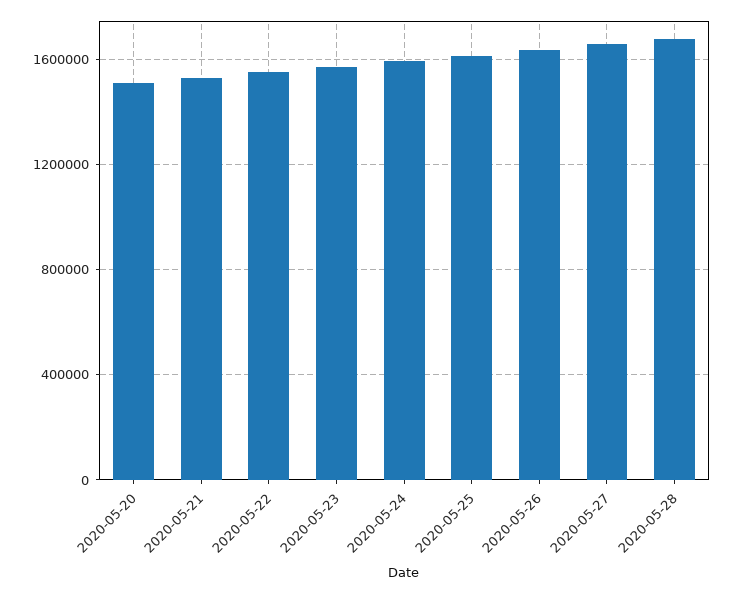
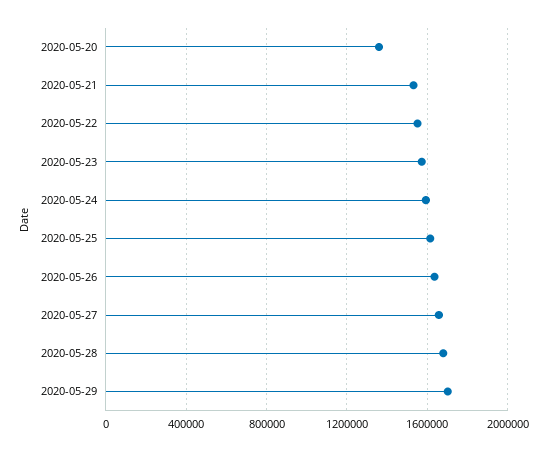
2020-05-20: 1500000 -> 1350000
2020-05-29: none -> 1700000

